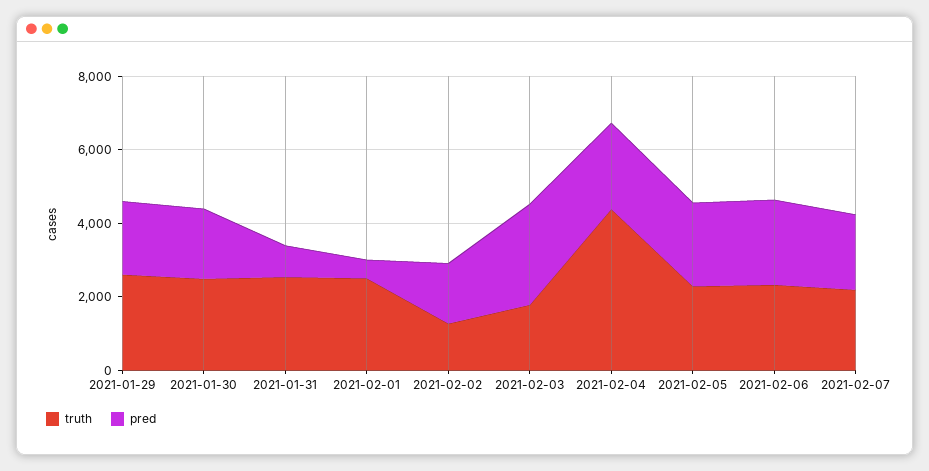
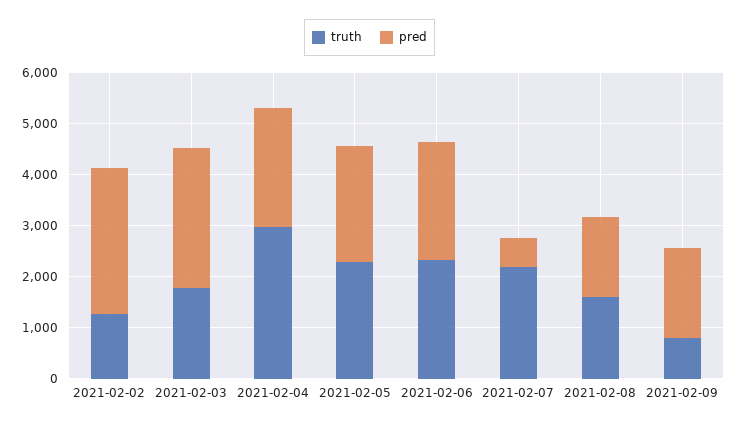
truth, 2021-01-29: 2500 -> none
pred, 2021-01-29: 2000 -> none
truth, 2021-01-30: 2500 -> none
pred, 2021-01-30: 2000 -> none
truth, 2021-01-31: 2500 -> none
pred, 2021-01-31: 1000 -> none
truth, 2021-02-01: 2500 -> none
pred, 2021-02-01: 500 -> none
pred, 2021-02-02: 1500 -> 2800
truth, 2021-02-04: 4500 -> 3000
pred, 2021-02-07: 2000 -> 600
truth, 2021-02-08: none -> 1600
pred, 2021-02-08: none -> 1600
truth, 2021-02-09: none -> 800
pred, 2021-02-09: none -> 1800

